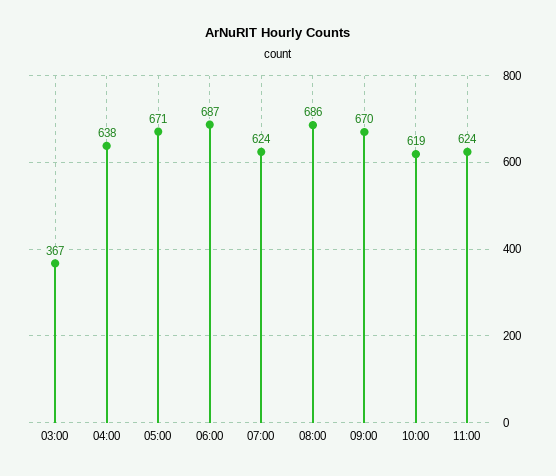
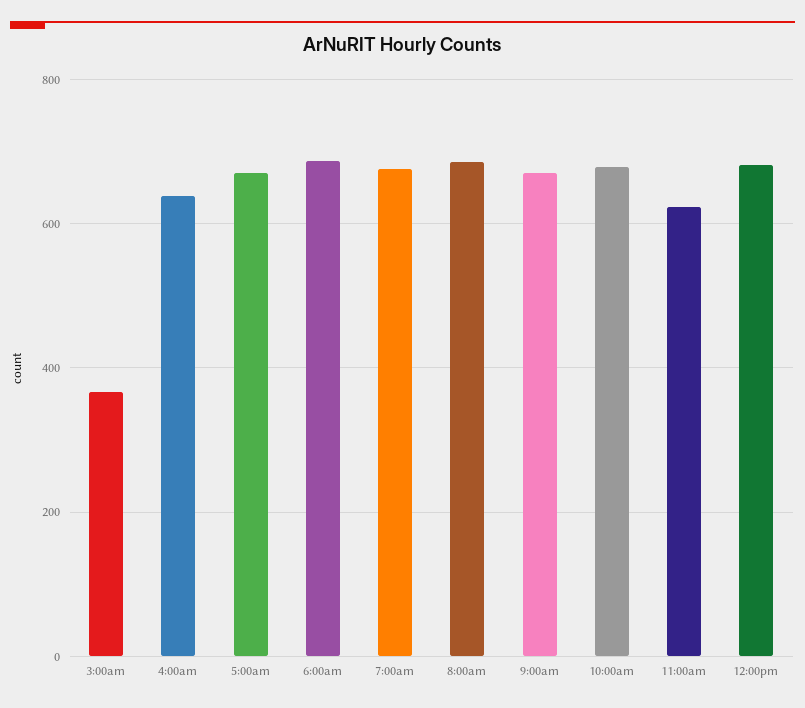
07:00: 624 -> 680
10:00: 619 -> 680
12:00pm: none -> 680

